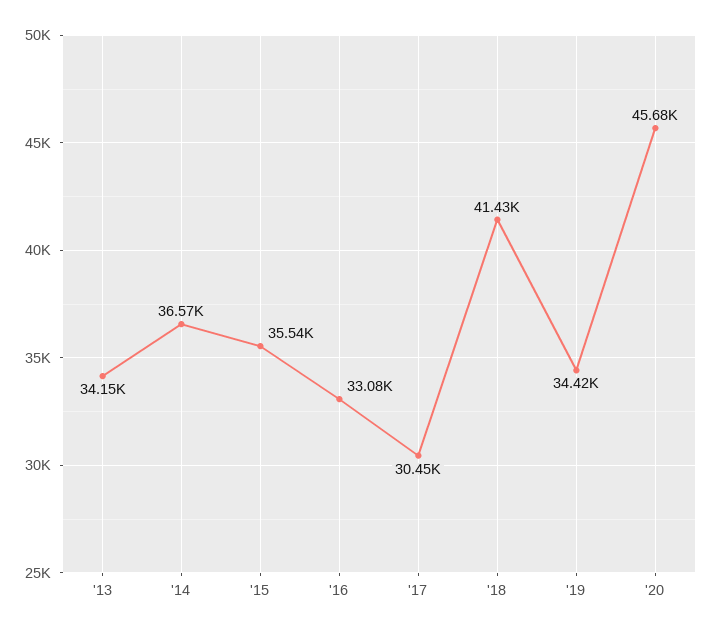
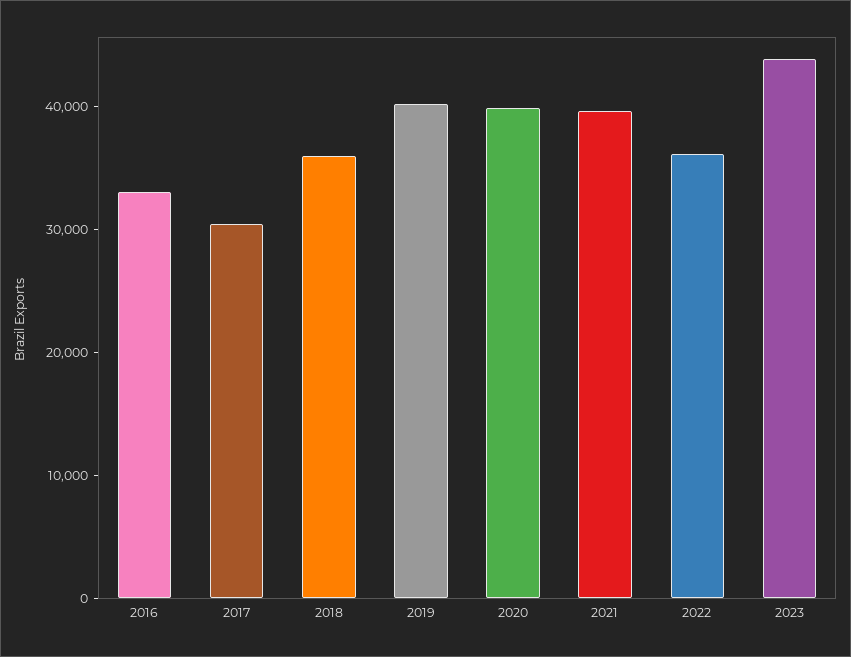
'13: 34150 -> none
'14: 36570 -> none
'15: 35540 -> none
'18: 41430 -> 36000
'19: 34420 -> 40000
'20: 45680 -> 40000
2021: none -> 40000
2022: none -> 36000
2023: none -> 44000

